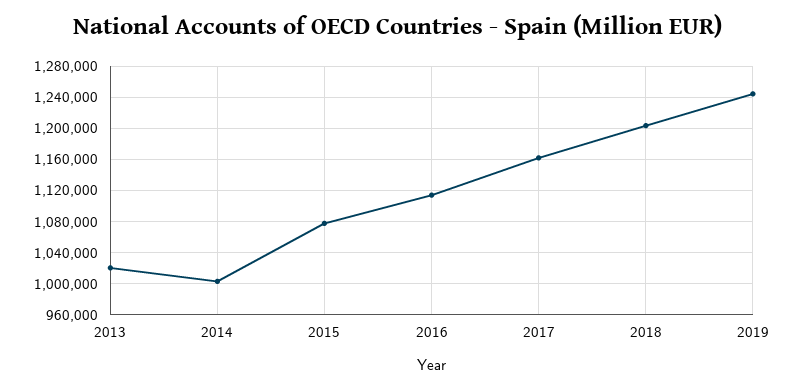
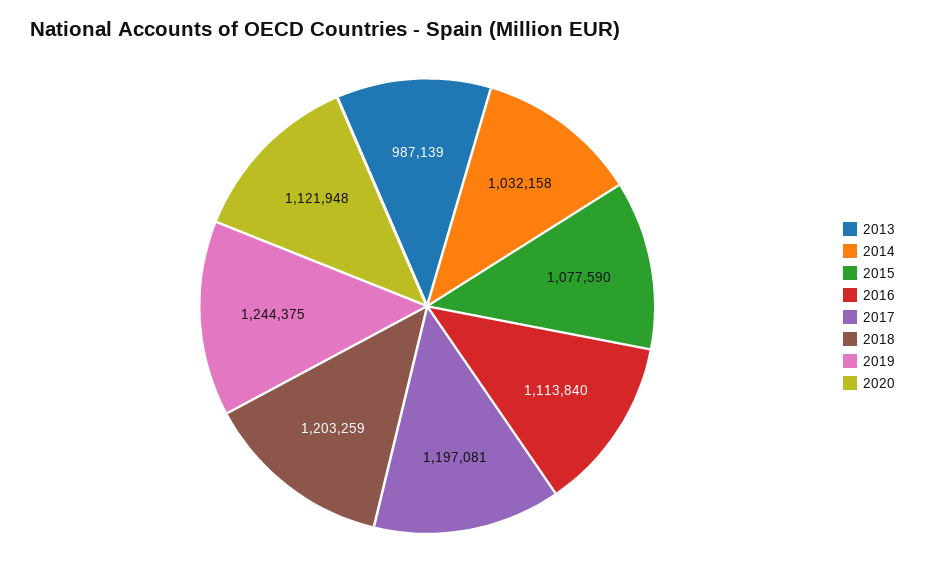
2013: 1020000 -> 987139
2014: 1000000 -> 1032158
2017: 1160000 -> 1197081
2020: none -> 1121948

